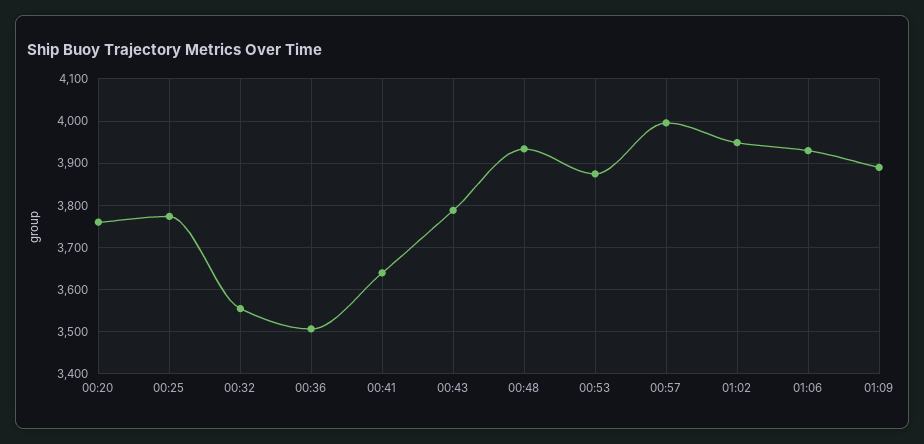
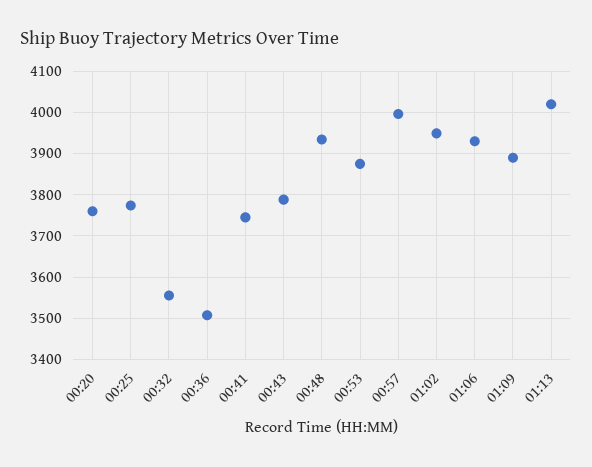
00:41: 3640 -> 3740
01:13: none -> 4020

